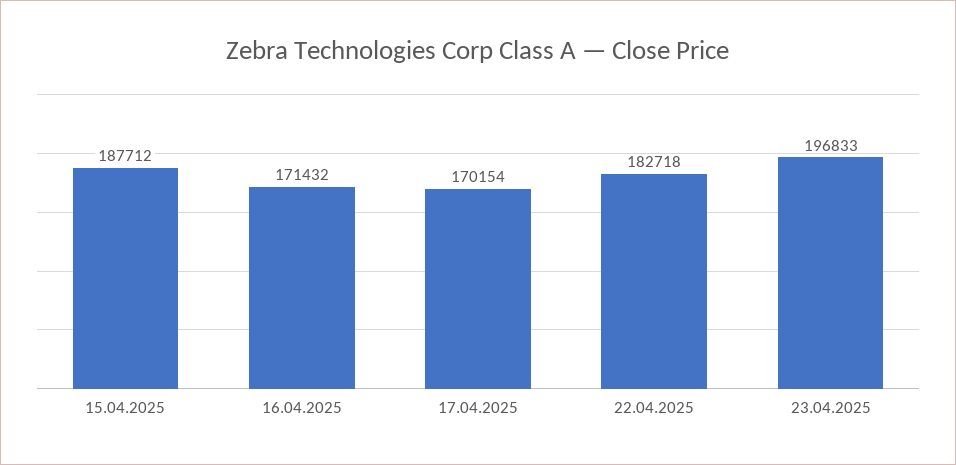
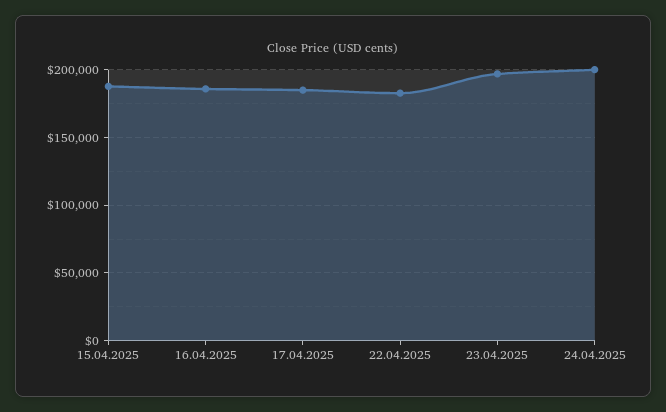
16.04.2025: 171432 -> 185000
17.04.2025: 170154 -> 185000
24.04.2025: none -> 200000

